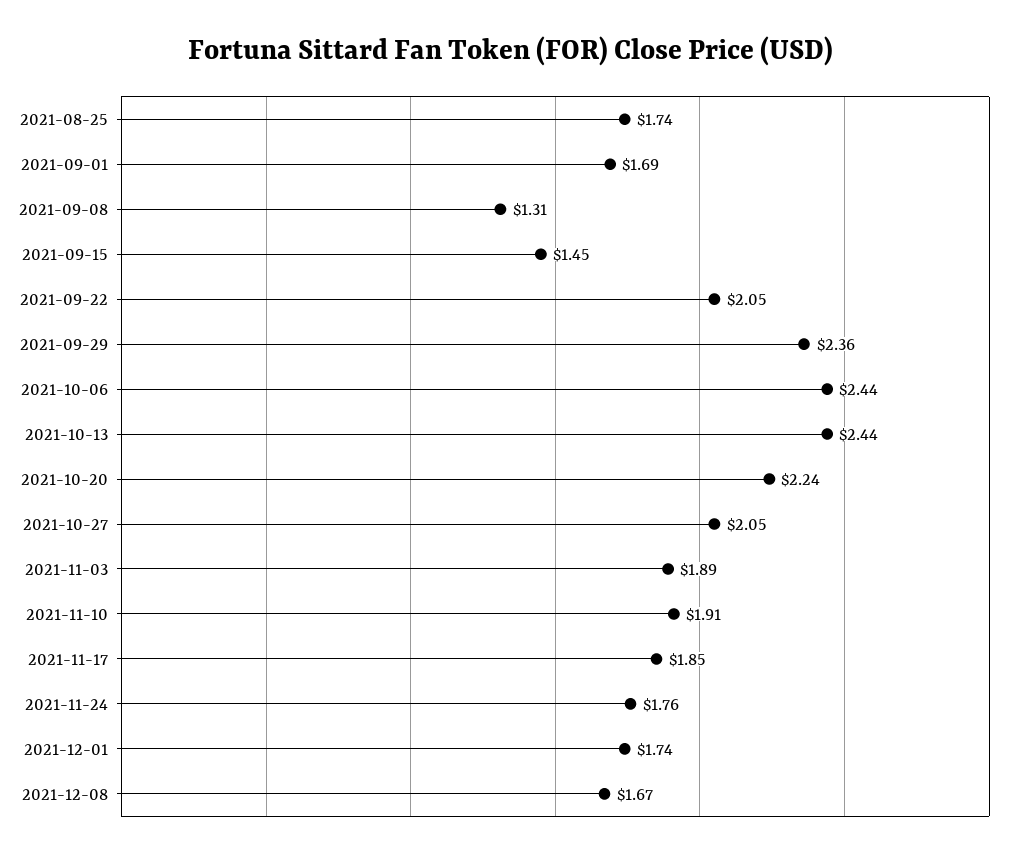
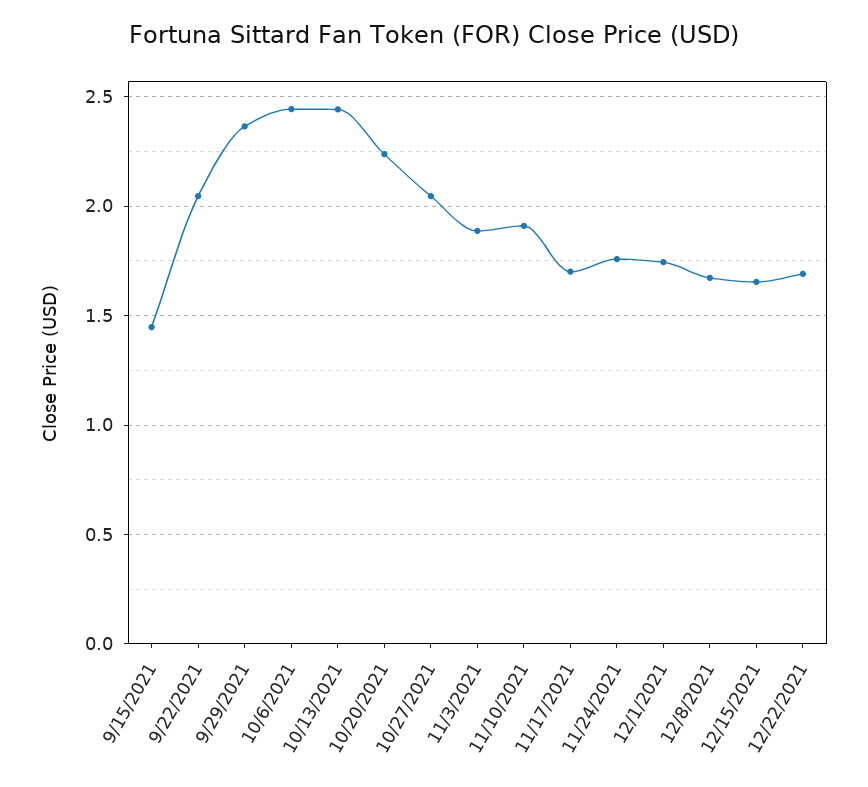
2021-08-25: 1.74 -> none
2021-09-01: 1.69 -> none
2021-09-08: 1.31 -> none
2021-11-17: 1.85 -> 1.7
12/15/2021: none -> 1.65
12/22/2021: none -> 1.7

